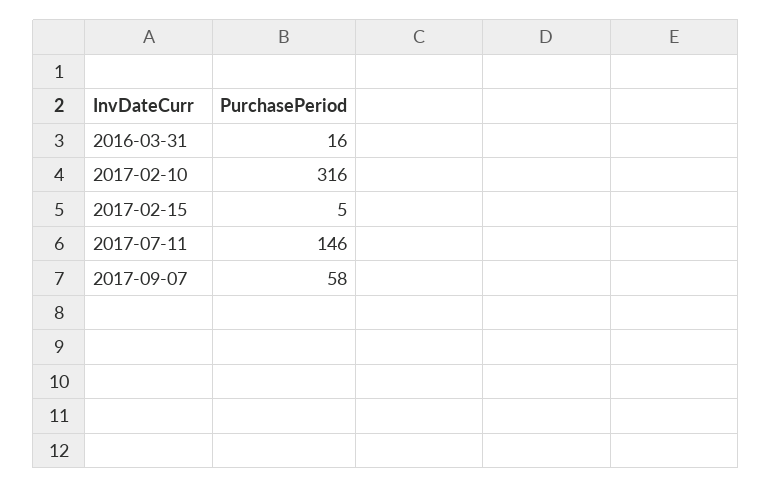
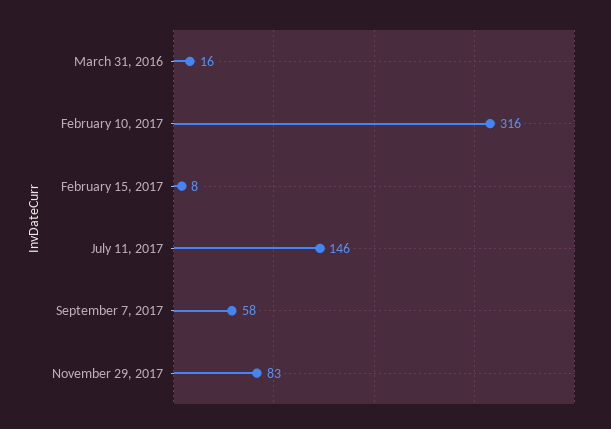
2017-02-15: 5 -> 8
November 29, 2017: none -> 83

